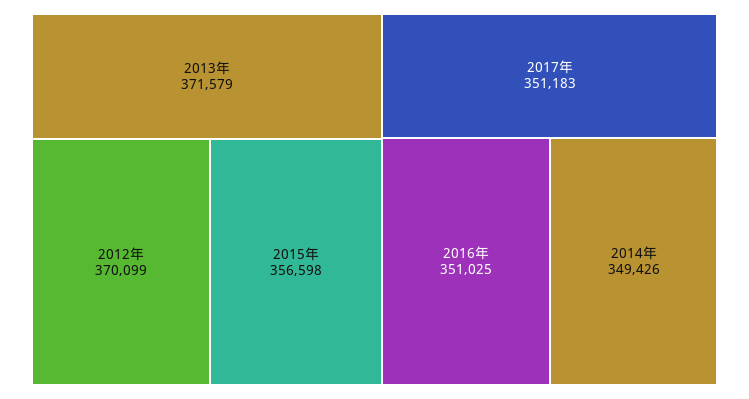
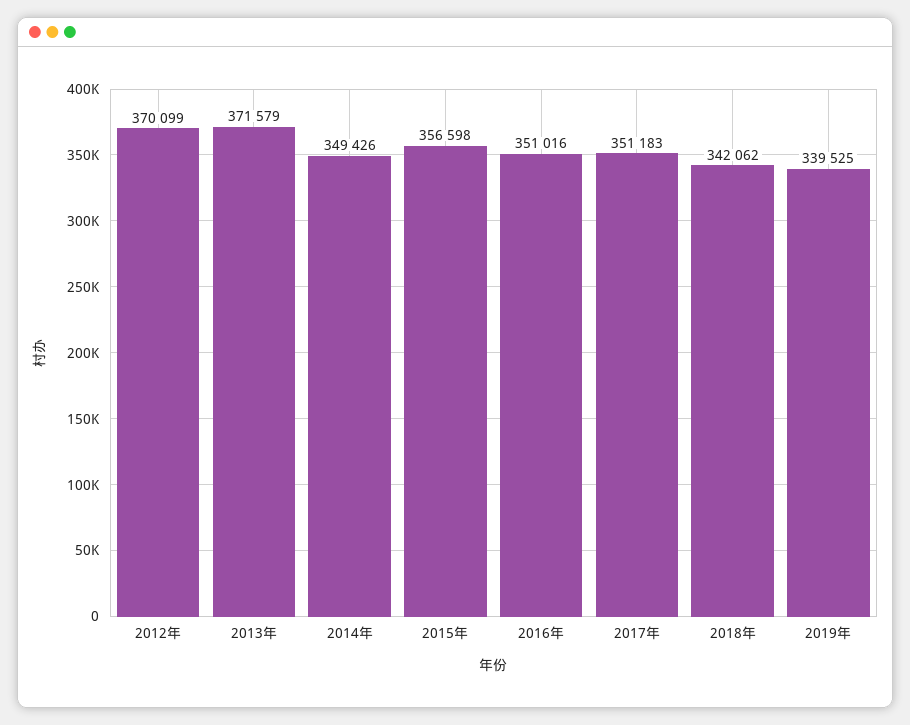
2016年: 351025 -> 351016
2018年: none -> 342062
2019年: none -> 339525

